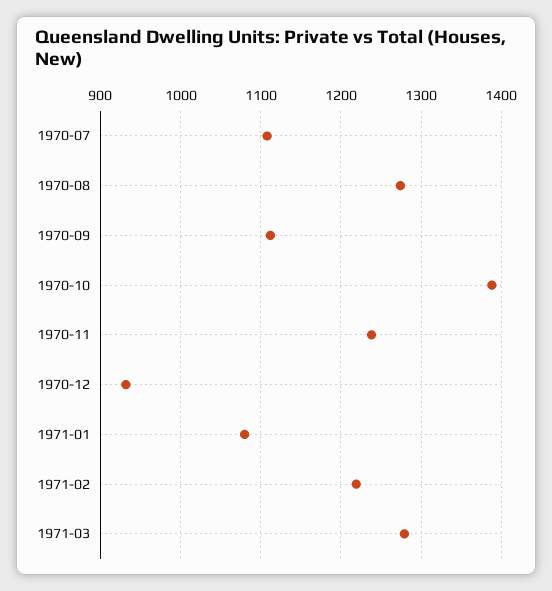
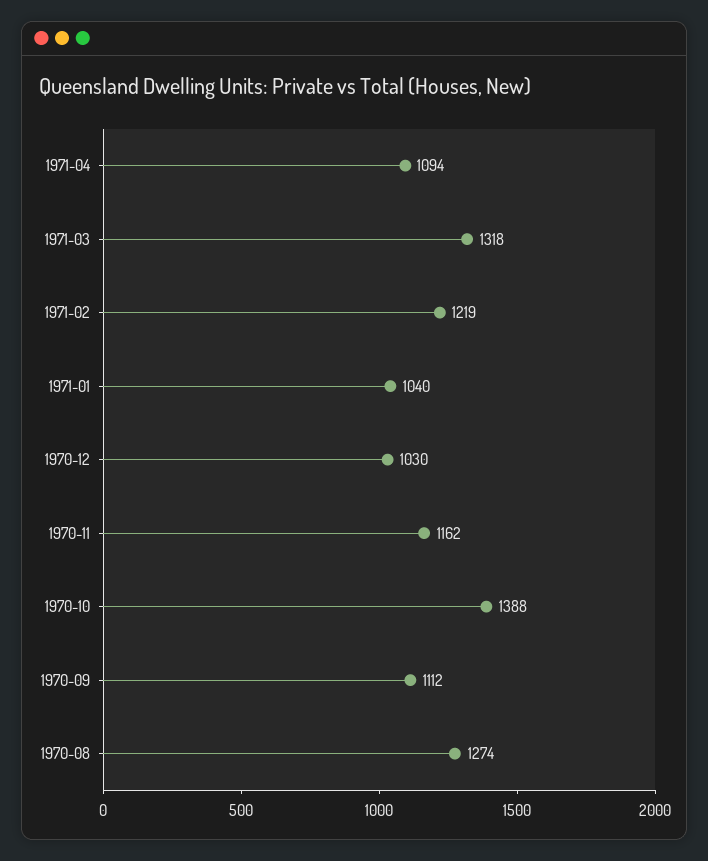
1970-07: 1110 -> none
1970-11: 1240 -> 1162
1970-12: 930 -> 1030
1971-01: 1080 -> 1040
1971-03: 1280 -> 1318
1971-04: none -> 1094

